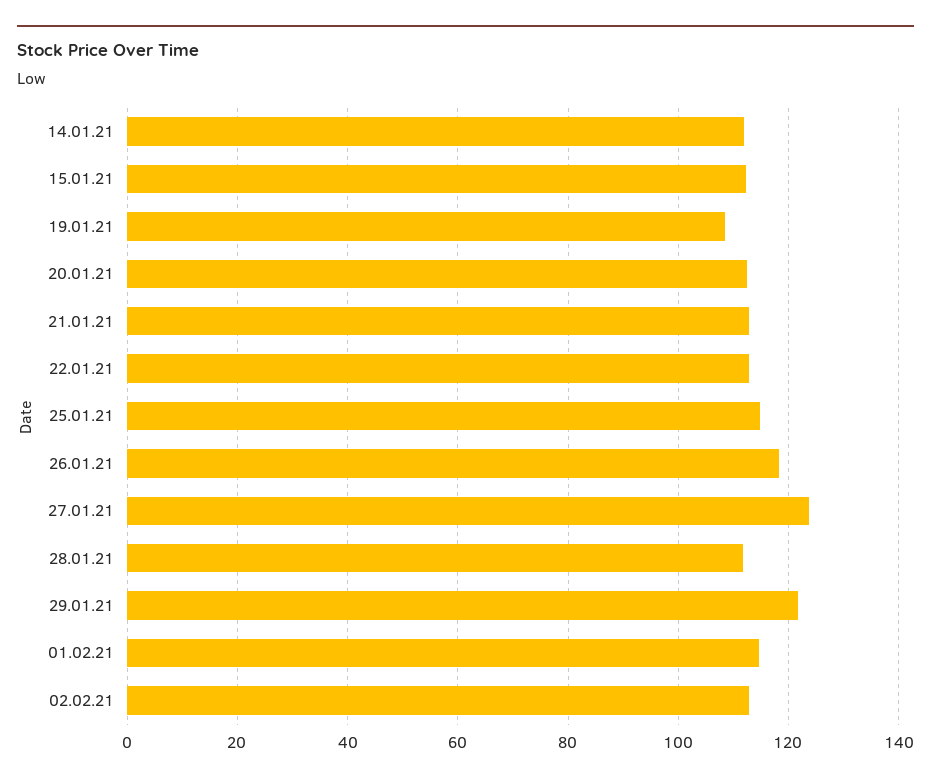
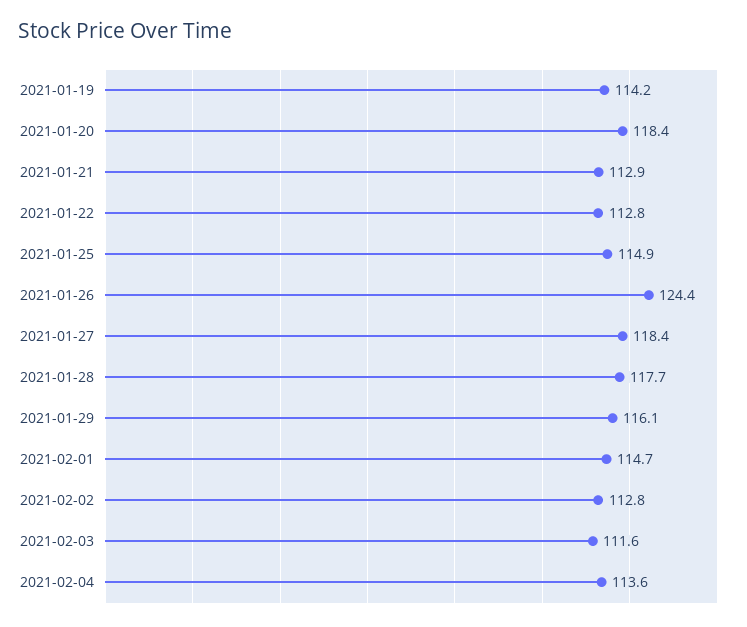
14.01.21: 112 -> none
15.01.21: 112 -> none
19.01.21: 108 -> 114.2
20.01.21: 112 -> 118.4
26.01.21: 118 -> 124.4
27.01.21: 124 -> 118.4
28.01.21: 112 -> 117.7
29.01.21: 122 -> 116.1
2021-02-03: none -> 111.6
2021-02-04: none -> 113.6

